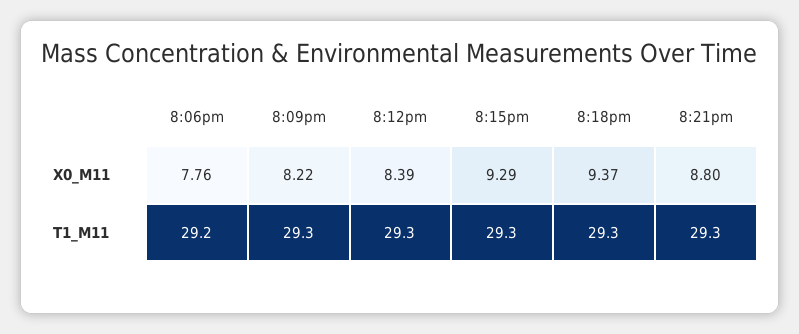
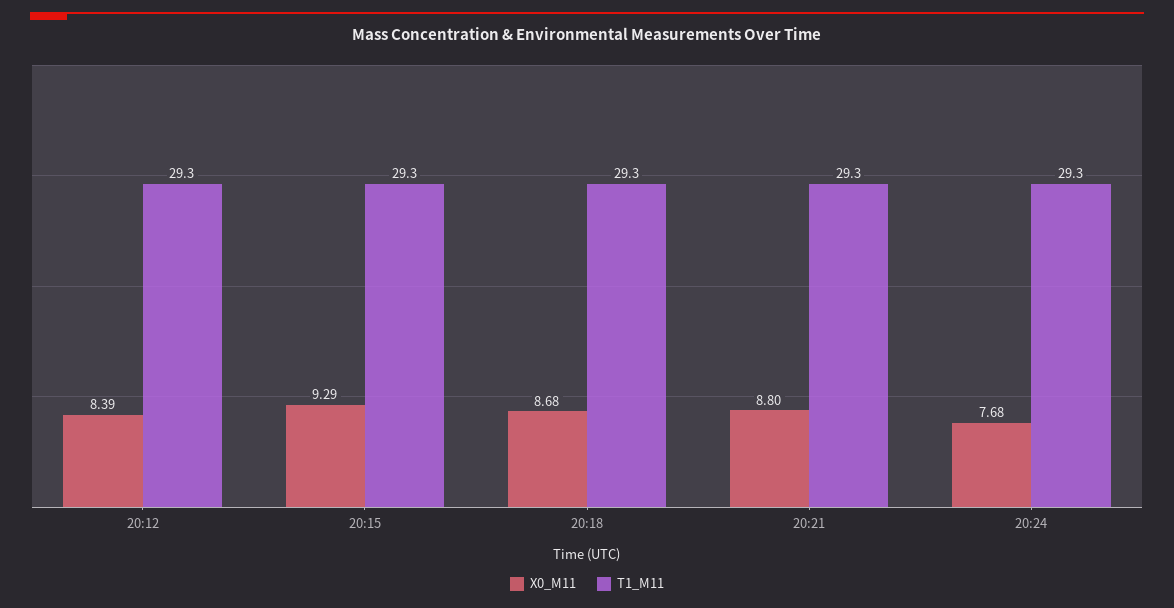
X0_M11, 8:06pm: 7.76 -> none
X0_M11, 8:09pm: 8.22 -> none
X0_M11, 8:18pm: 9.37 -> 8.68
T1_M11, 8:06pm: 29.2 -> none
T1_M11, 8:09pm: 29.3 -> none
X0_M11, 20:24: none -> 7.68
T1_M11, 20:24: none -> 29.3

